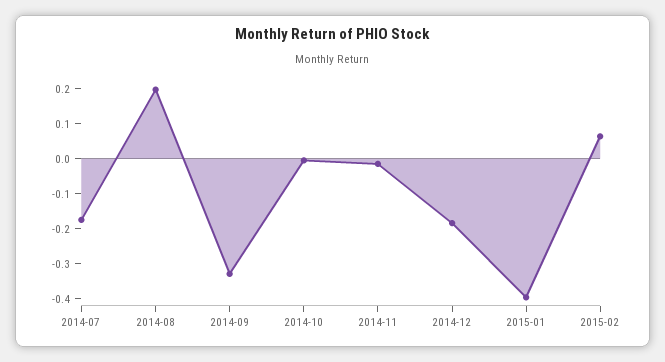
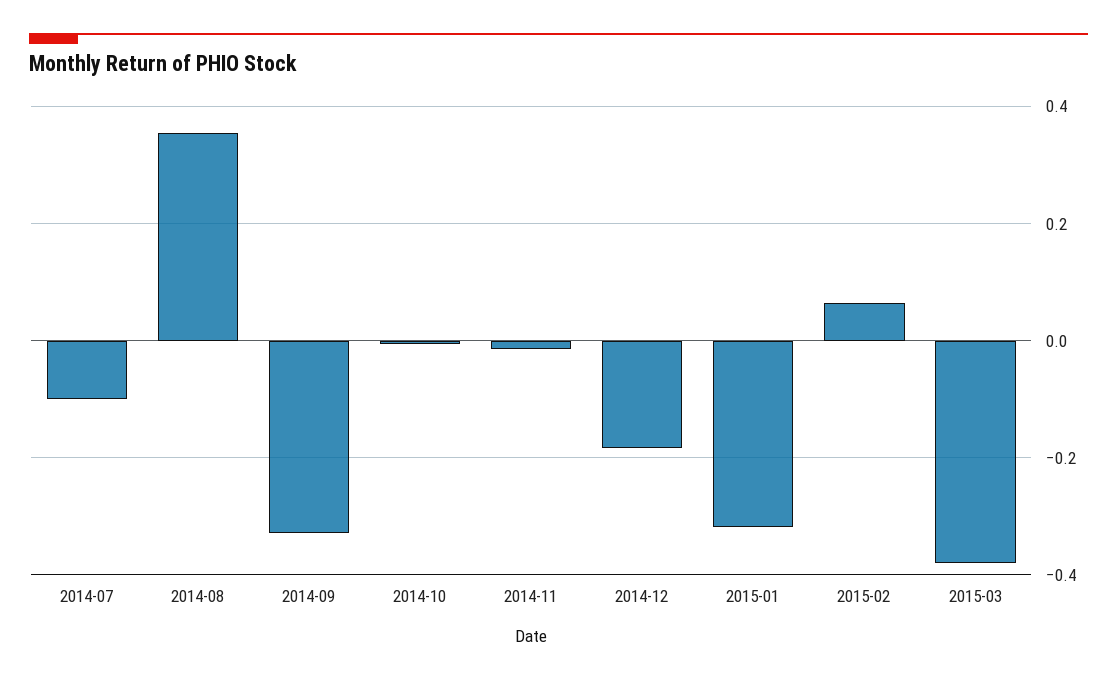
2014-07: -0.175 -> -0.1
2014-08: 0.2 -> 0.36
2015-01: -0.4 -> -0.32
2015-03: none -> -0.38

